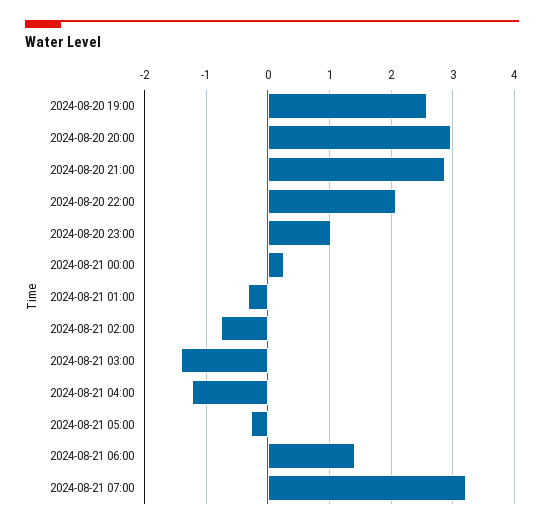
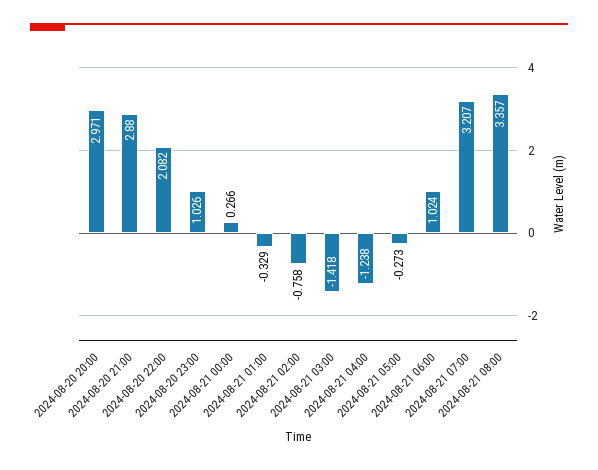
2024-08-20 19:00: 2.6 -> none
2024-08-21 06:00: 1.4 -> 1.024
2024-08-21 08:00: none -> 3.357

